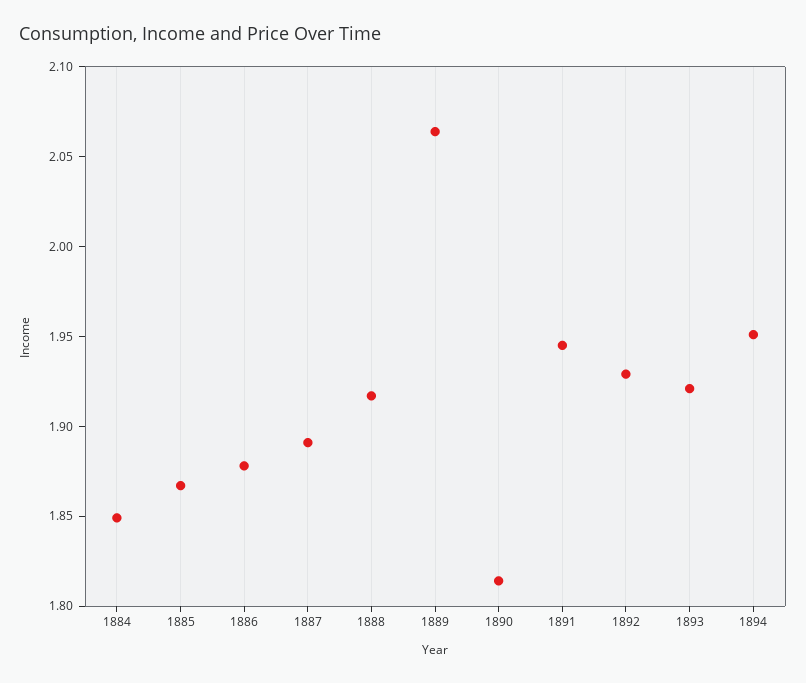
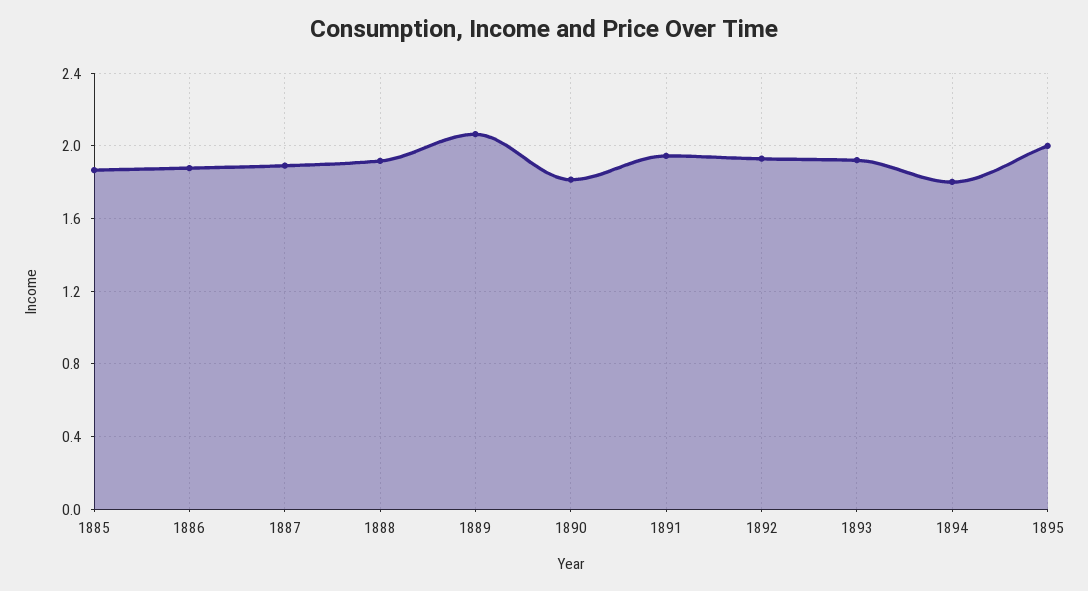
1884: 1.85 -> none
1894: 1.95 -> 1.8
1895: none -> 2

